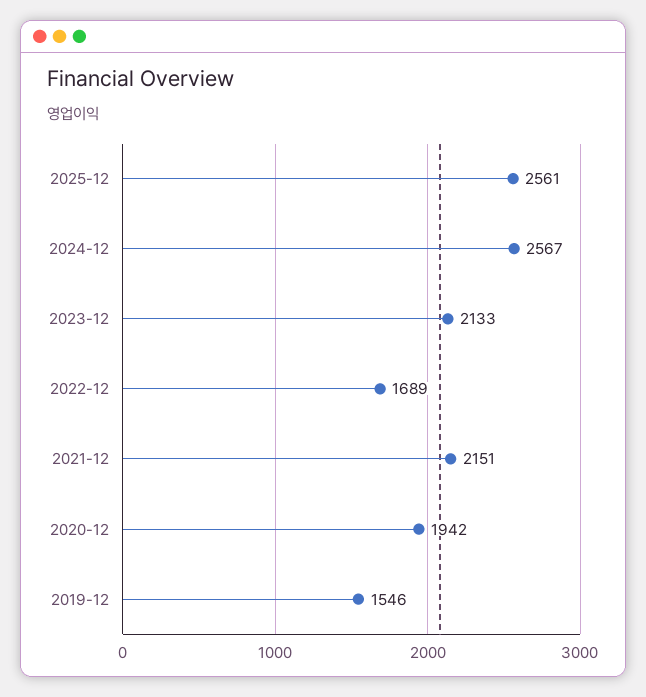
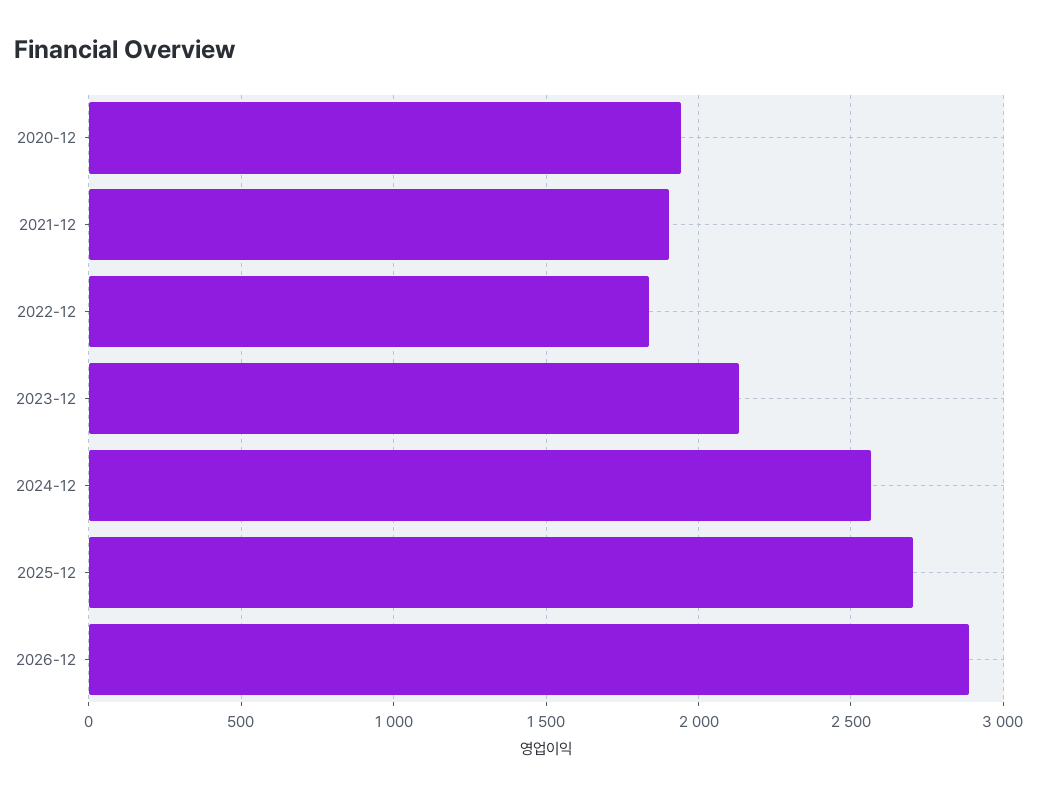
2025-12: 2561 -> 2700
2022-12: 1689 -> 1850
2021-12: 2151 -> 1900
2019-12: 1546 -> none
2026-12: none -> 2900

